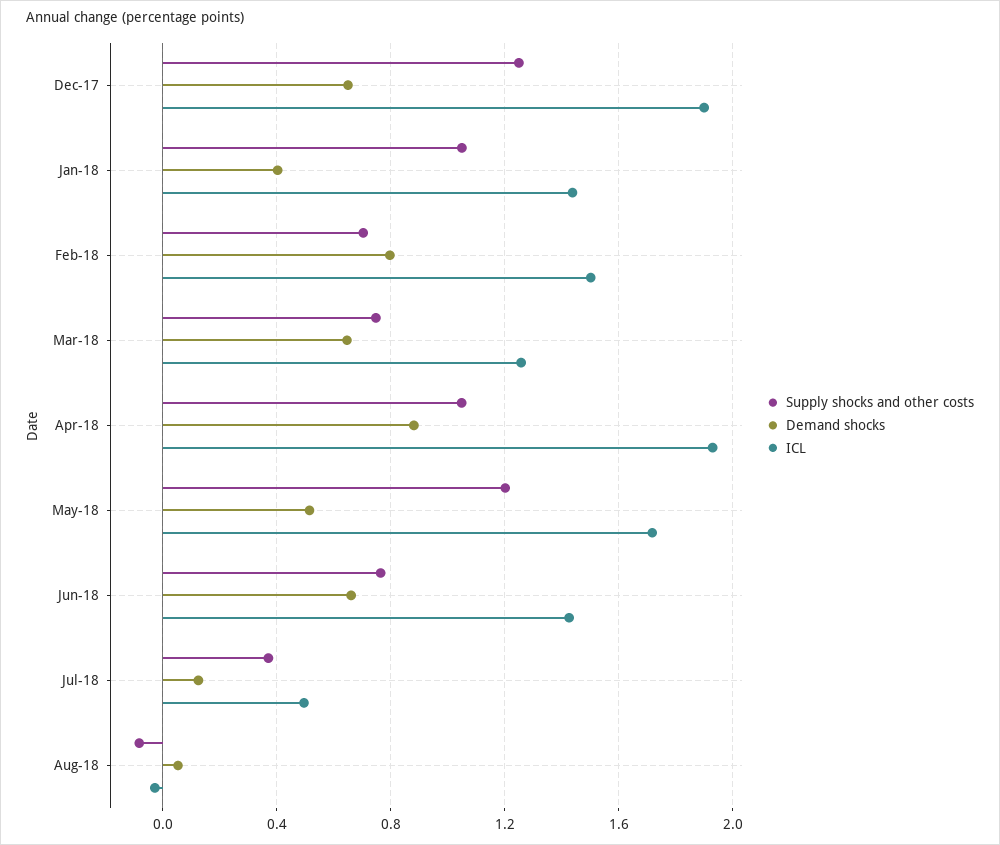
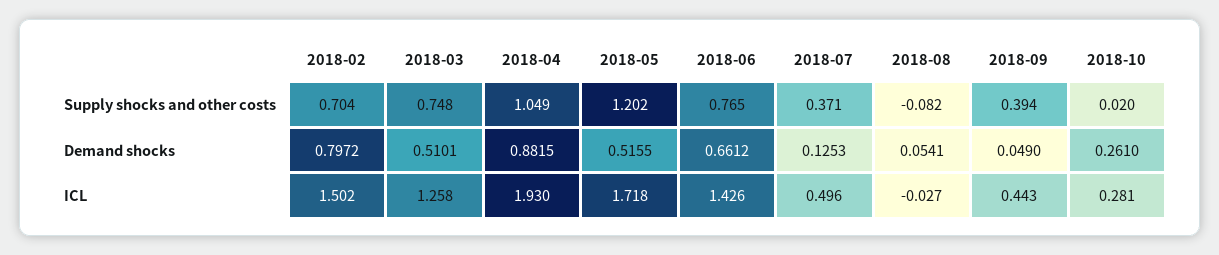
Supply shocks and other costs, Dec-17: 1.25 -> none
Demand shocks, Dec-17: 0.65 -> none
ICL, Dec-17: 1.9 -> none
Supply shocks and other costs, Jan-18: 1.05 -> none
Demand shocks, Jan-18: 0.4 -> none
ICL, Jan-18: 1.45 -> none
Demand shocks, Mar-18: 0.65 -> 0.5101
Supply shocks and other costs, 2018-09: none -> 0.394
Supply shocks and other costs, 2018-10: none -> 0.02
Demand shocks, 2018-09: none -> 0.049
Demand shocks, 2018-10: none -> 0.261
ICL, 2018-09: none -> 0.443
ICL, 2018-10: none -> 0.281

